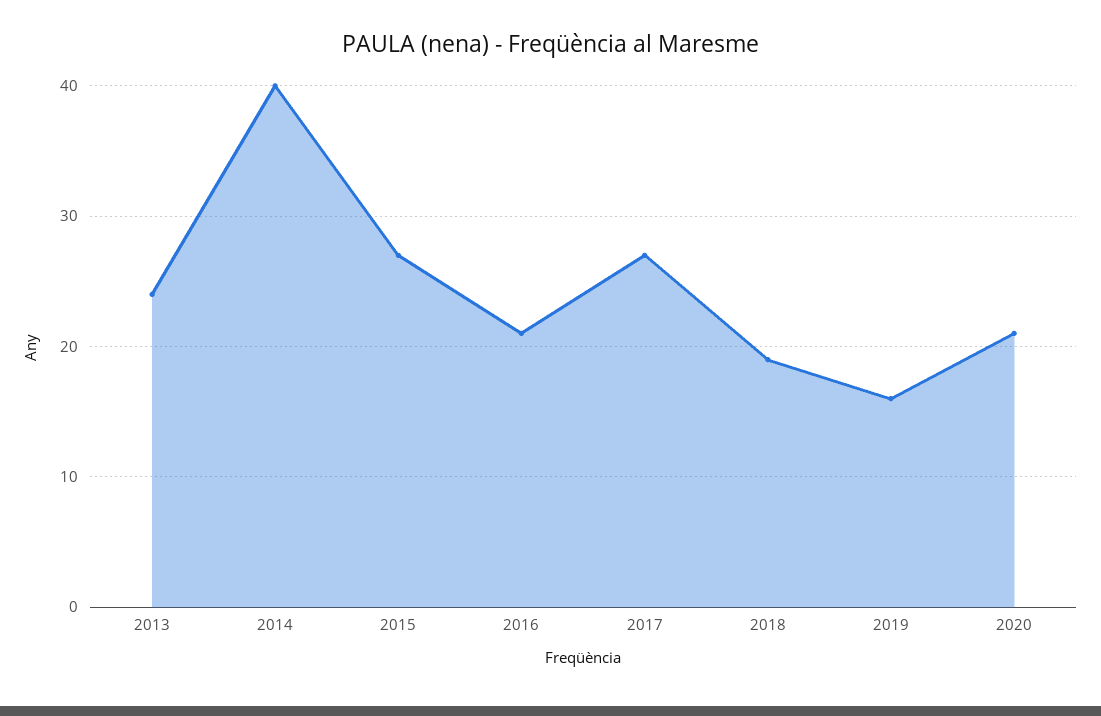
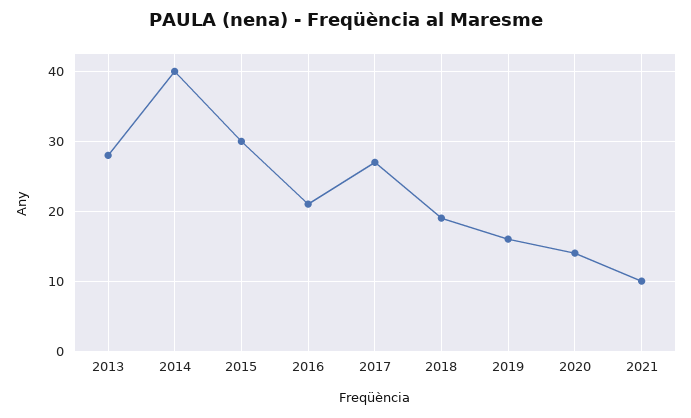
2013: 24 -> 28
2015: 27 -> 30
2020: 21 -> 14
2021: none -> 10

